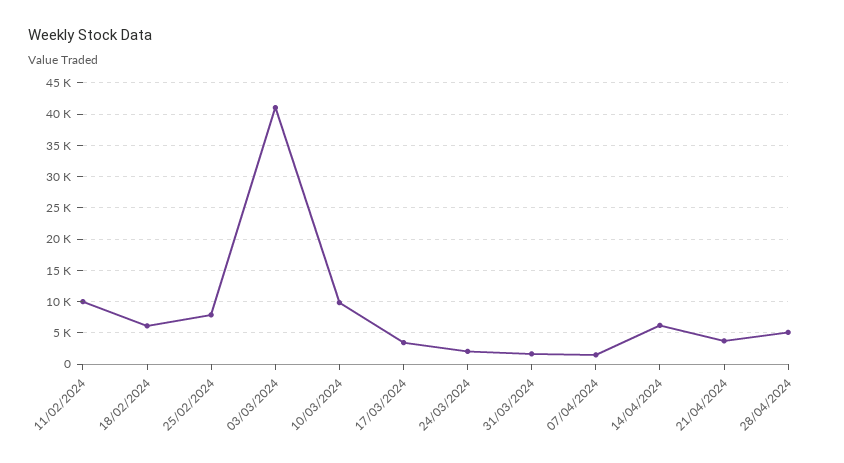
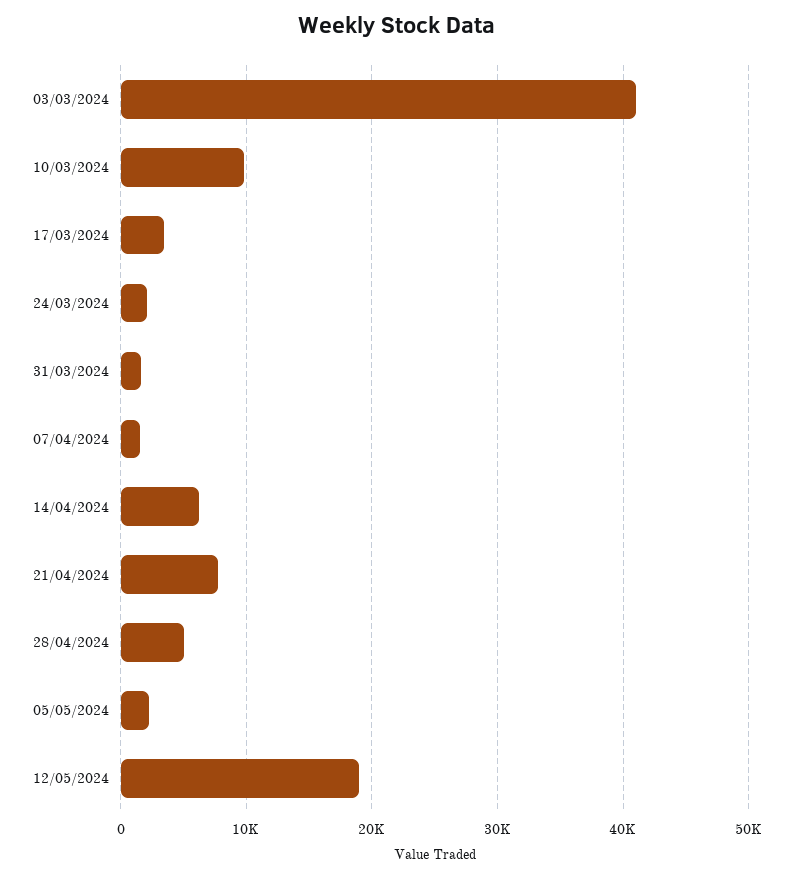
11/02/2024: 10000 -> none
18/02/2024: 6000 -> none
25/02/2024: 8000 -> none
21/04/2024: 4000 -> 8000
05/05/2024: none -> 2000
12/05/2024: none -> 19000

